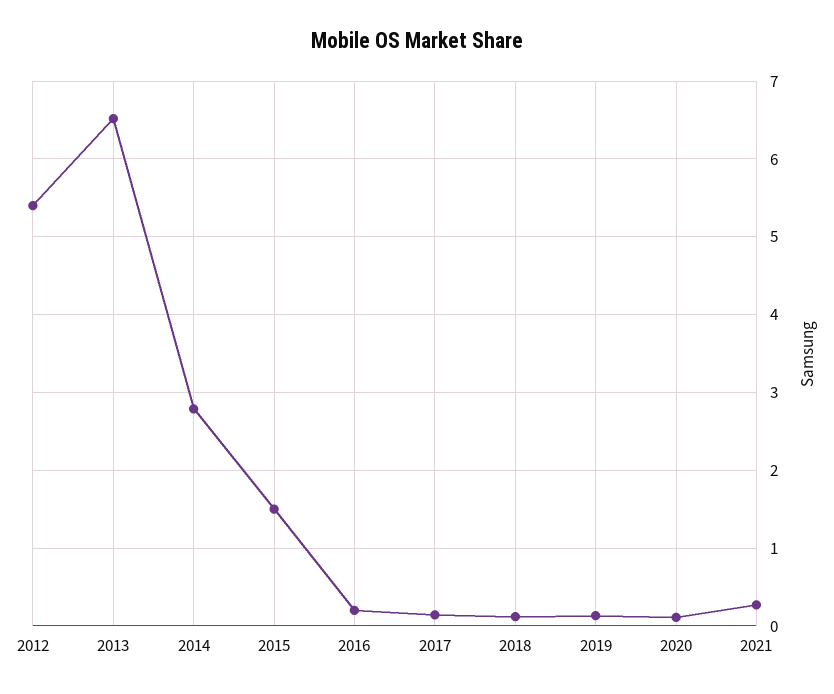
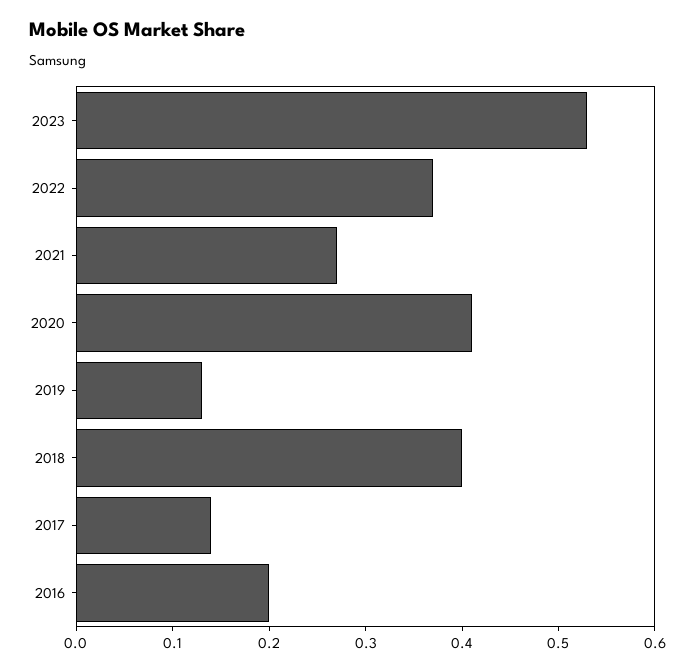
2012: 5.4 -> none
2013: 6.5 -> none
2014: 2.8 -> none
2015: 1.5 -> none
2018: 0.1 -> 0.4
2020: 0.1 -> 0.41
2023: none -> 0.53
2022: none -> 0.37

